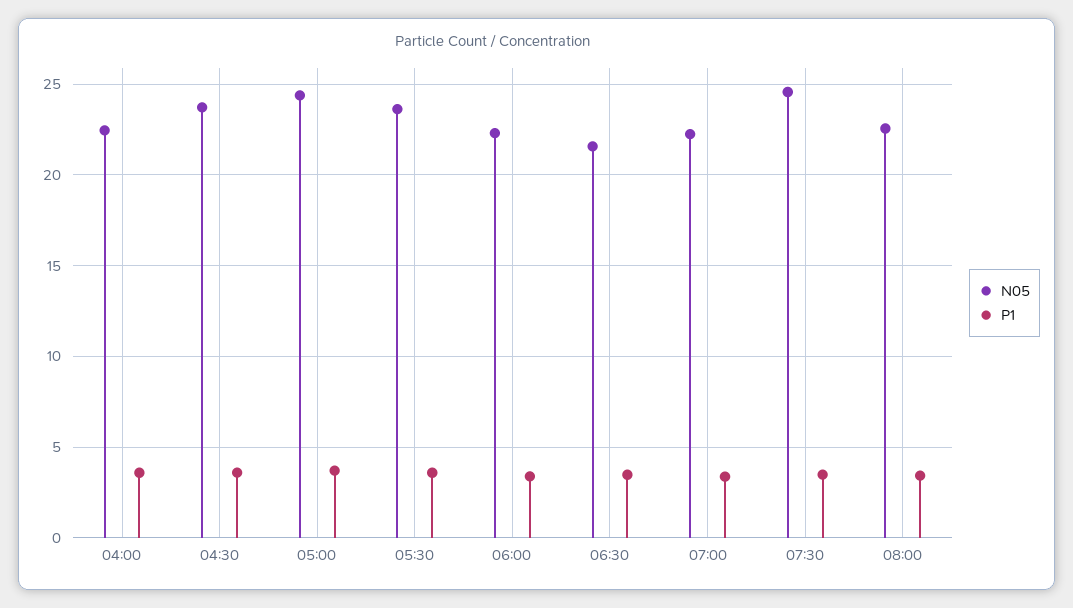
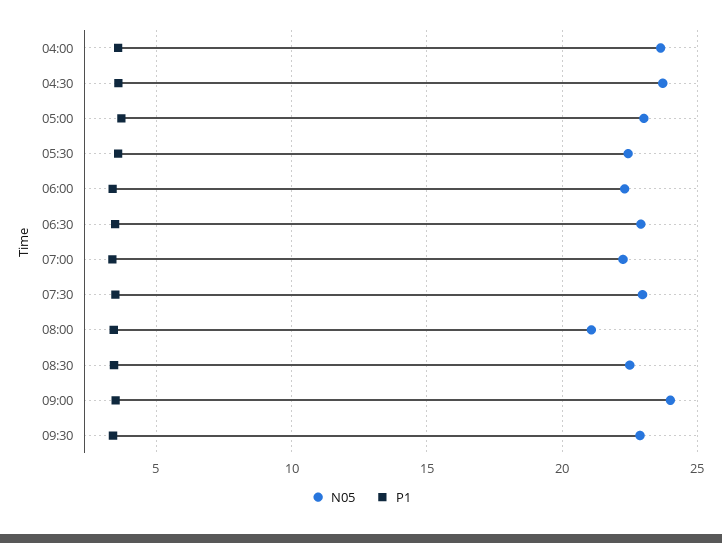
N05, 04:00: 22.5 -> 23.5
N05, 05:00: 24.5 -> 23
N05, 05:30: 23.5 -> 22.5
N05, 06:30: 21.5 -> 23
N05, 07:30: 24.5 -> 23
N05, 08:00: 22.5 -> 21
N05, 08:30: none -> 22.5
P1, 08:30: none -> 3.5
N05, 09:00: none -> 24
P1, 09:00: none -> 3.5
N05, 09:30: none -> 23
P1, 09:30: none -> 3.5

